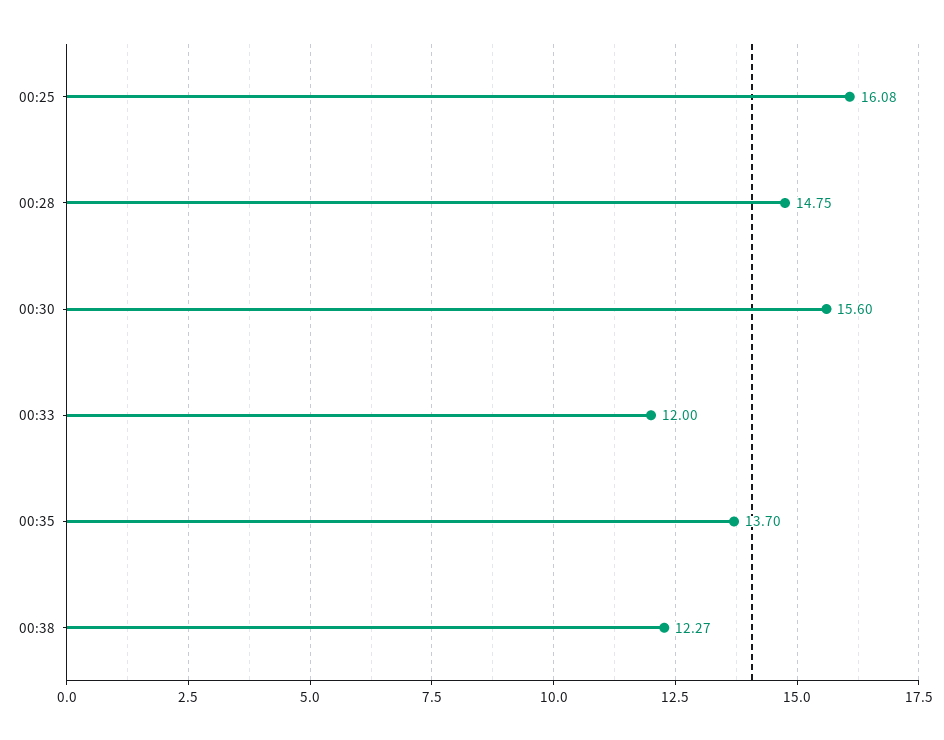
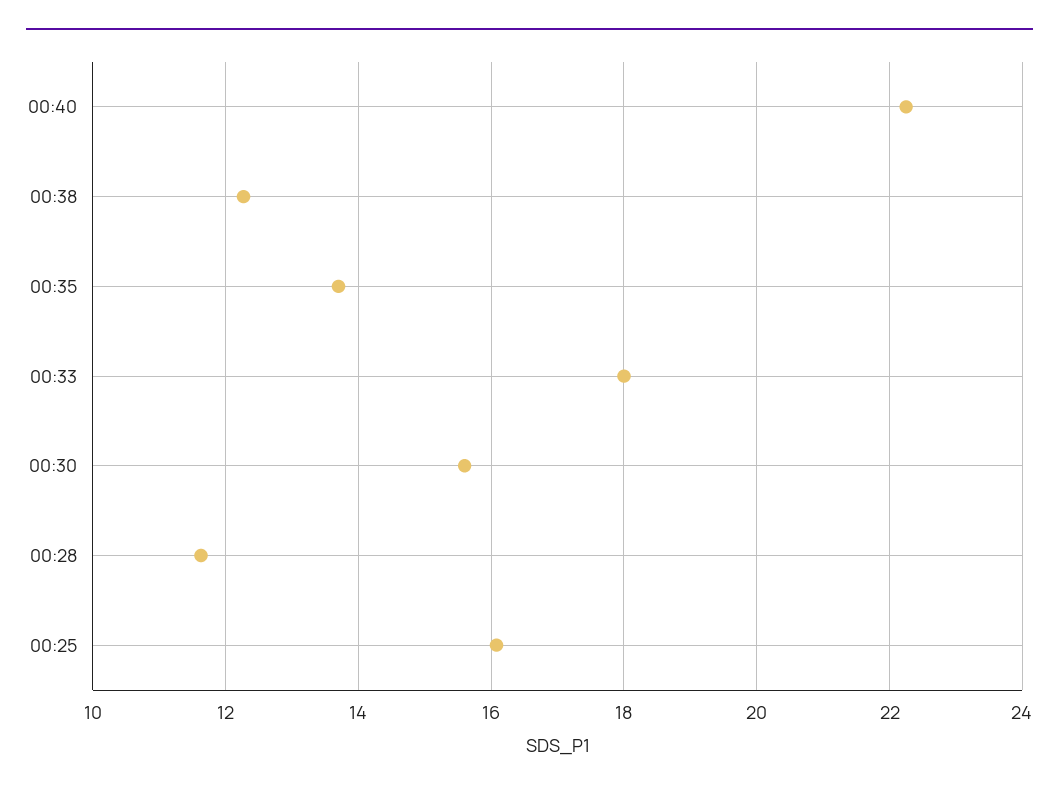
00:28: 14.75 -> 11.6
00:33: 12 -> 18
00:40: none -> 22.2

